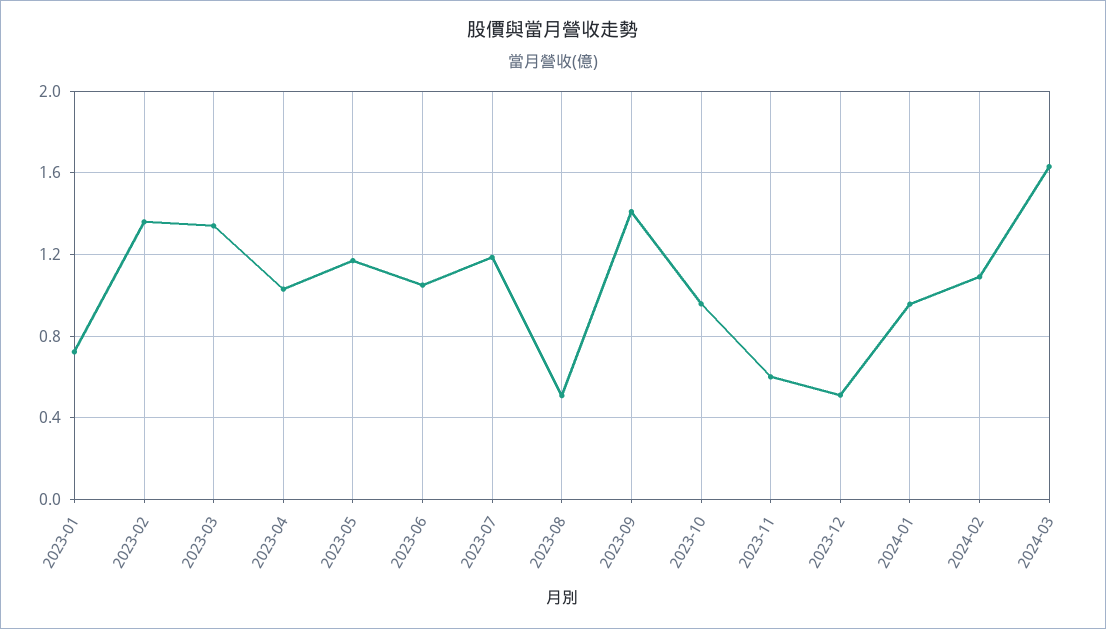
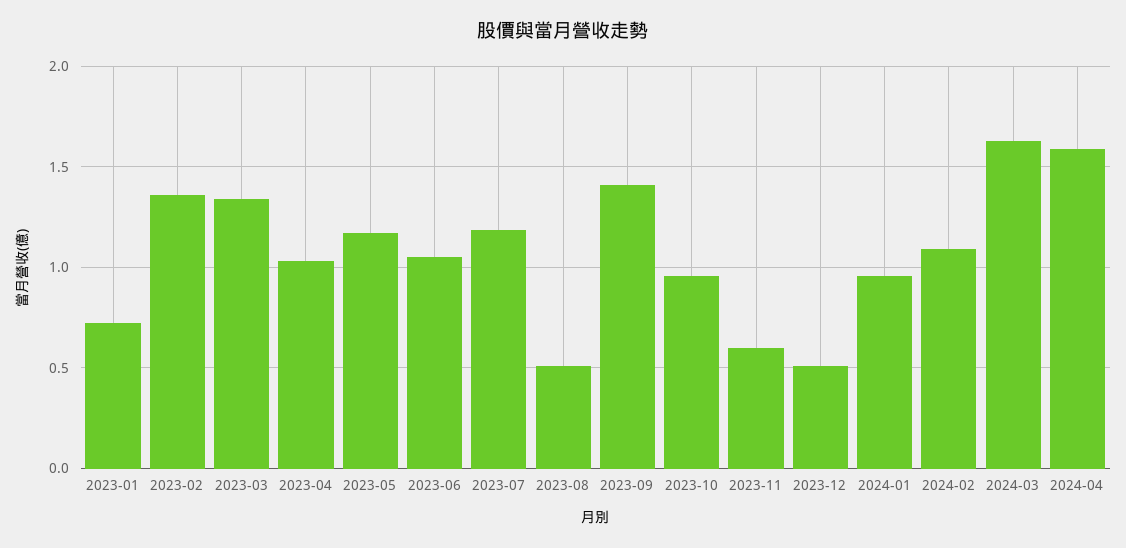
2024-04: none -> 1.6

